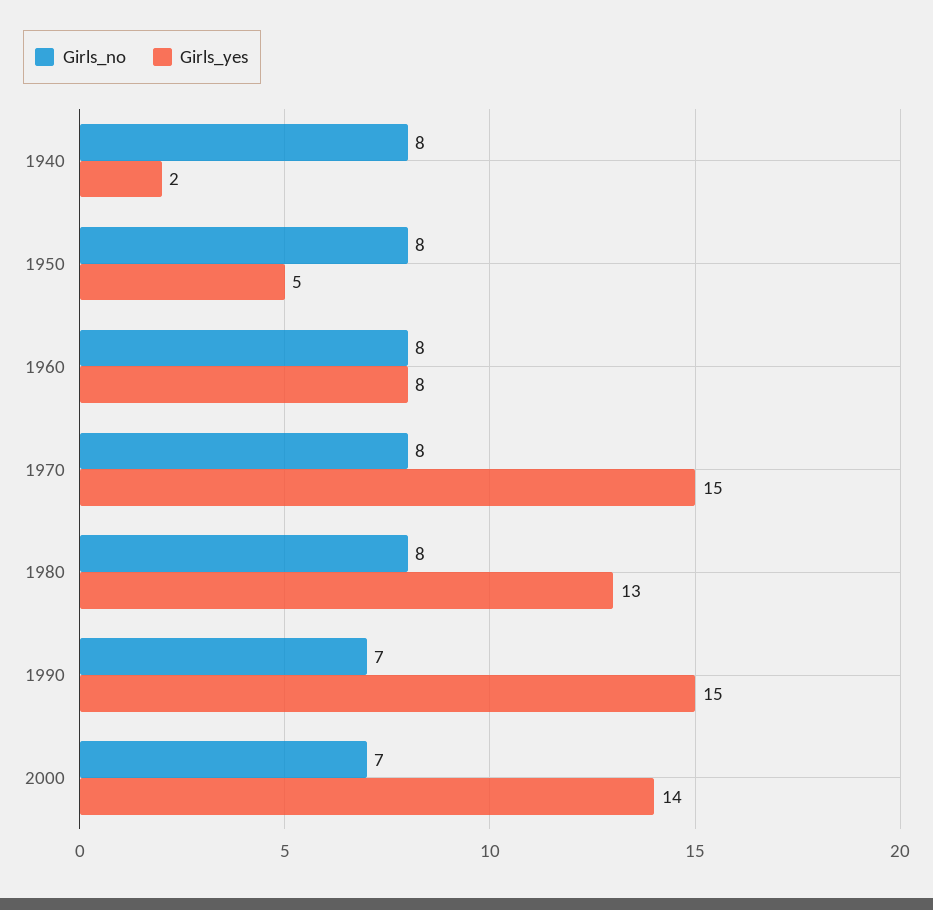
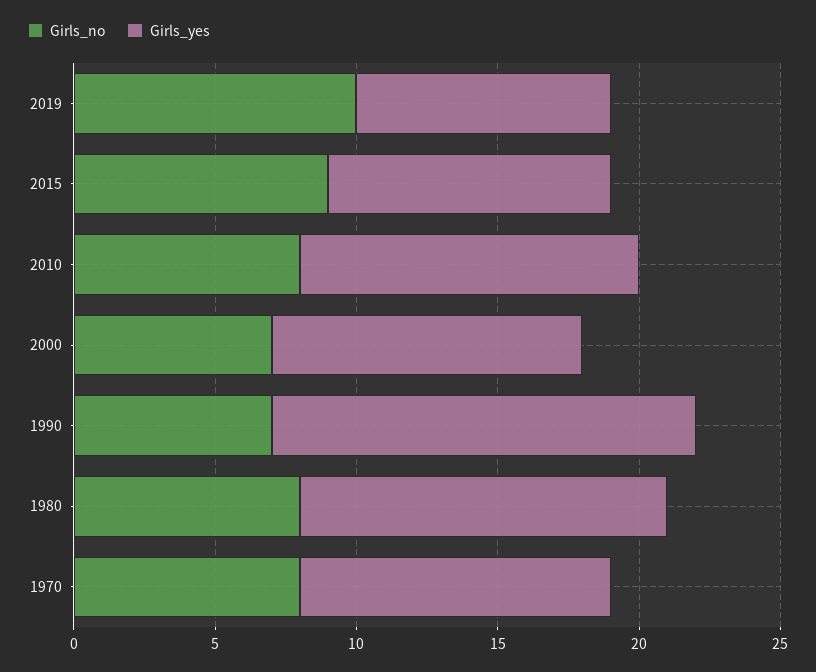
Girls_no, 1940: 8 -> none
Girls_yes, 1940: 2 -> none
Girls_no, 1950: 8 -> none
Girls_yes, 1950: 5 -> none
Girls_no, 1960: 8 -> none
Girls_yes, 1960: 8 -> none
Girls_yes, 1970: 15 -> 11
Girls_yes, 2000: 14 -> 11
Girls_no, 2019: none -> 10
Girls_yes, 2019: none -> 9
Girls_no, 2015: none -> 9
Girls_yes, 2015: none -> 10
Girls_no, 2010: none -> 8
Girls_yes, 2010: none -> 12

